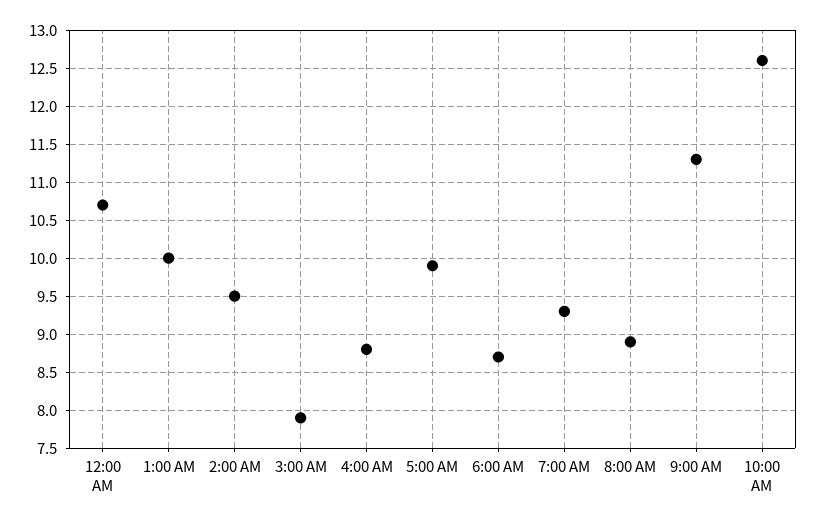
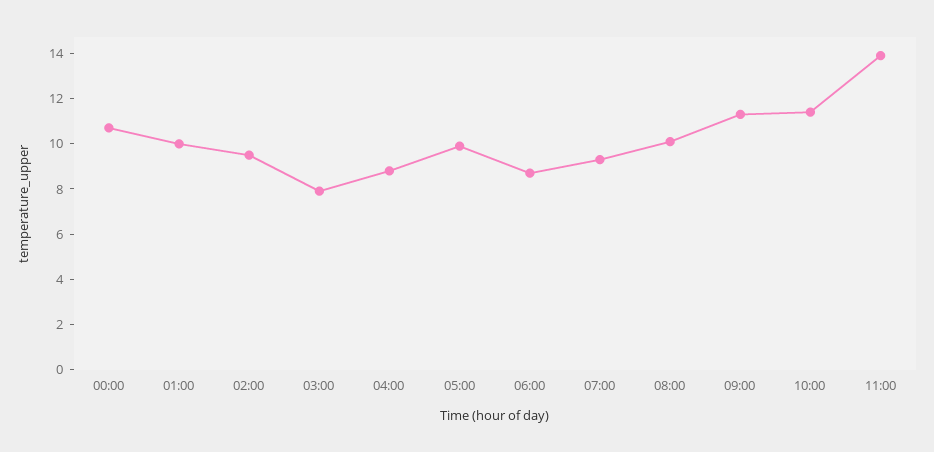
8:00 AM: 8.9 -> 10
10:00 AM: 12.6 -> 11.5
11:00: none -> 14

